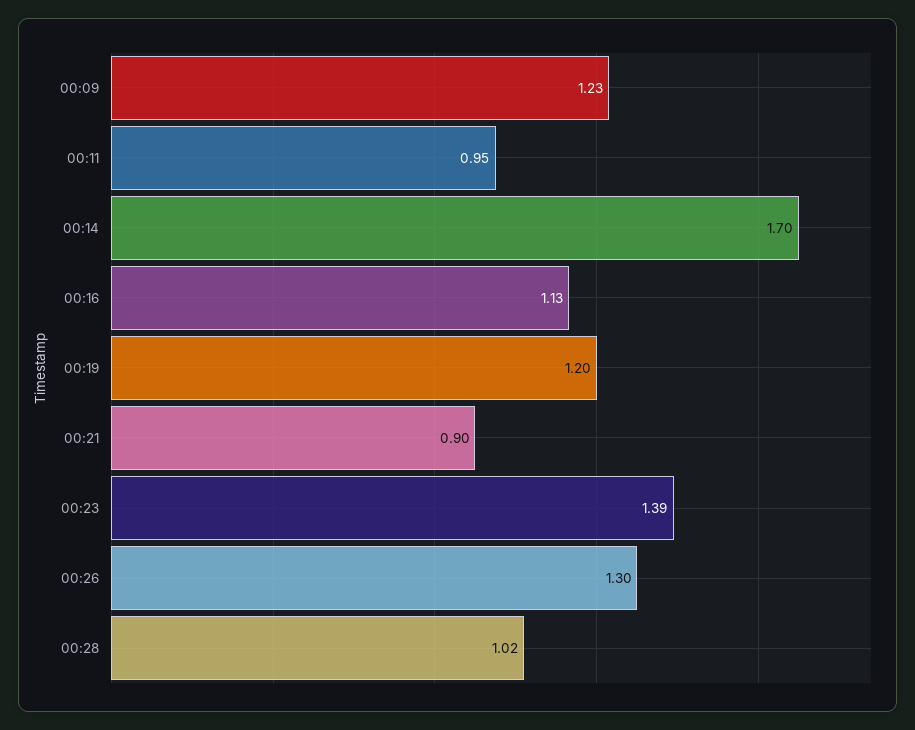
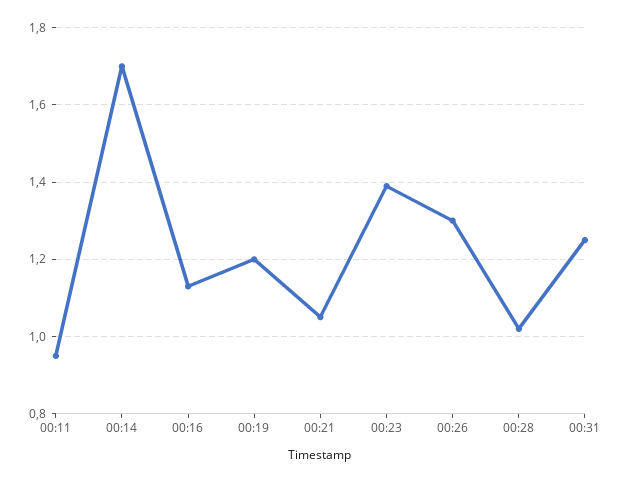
00:09: 1.23 -> none
00:21: 0.9 -> 1.05
00:31: none -> 1.25

